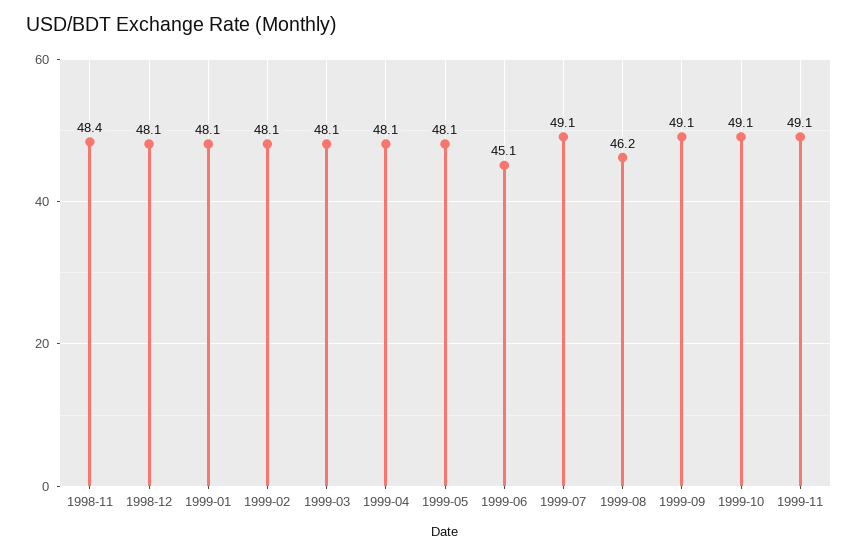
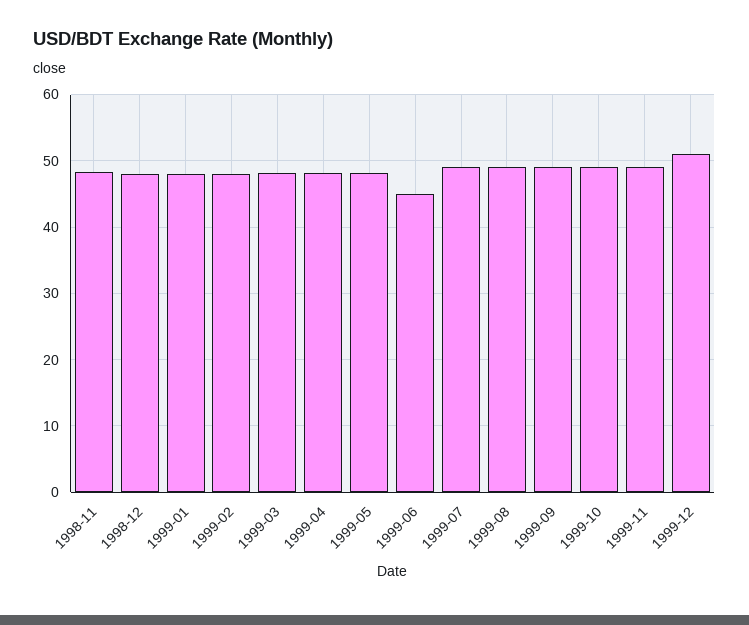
1999-08: 46.2 -> 49
1999-12: none -> 51

